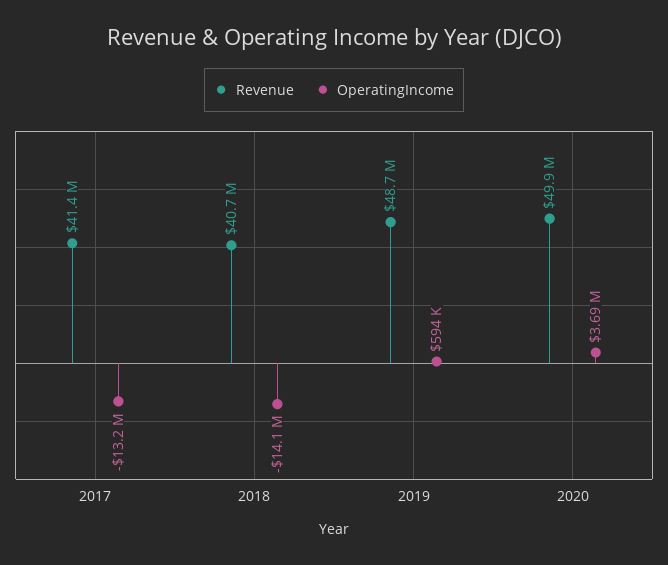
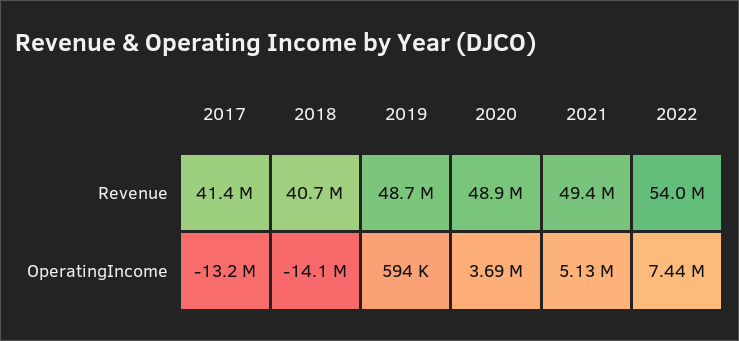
Revenue, 2020: 49900000 -> 48900000
Revenue, 2021: none -> 49400000
Revenue, 2022: none -> 54000000
OperatingIncome, 2021: none -> 5130000
OperatingIncome, 2022: none -> 7440000

